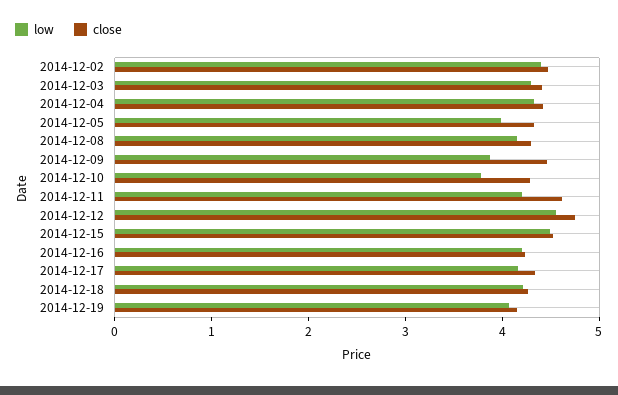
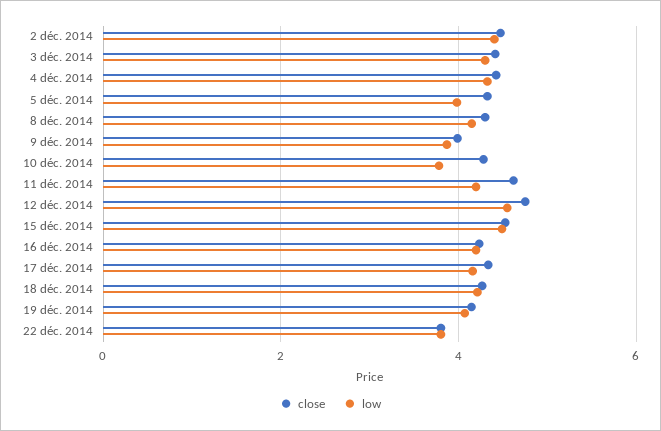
close, 2014-12-09: 4.4 -> 4
close, 22 déc. 2014: none -> 3.8
low, 22 déc. 2014: none -> 3.8

